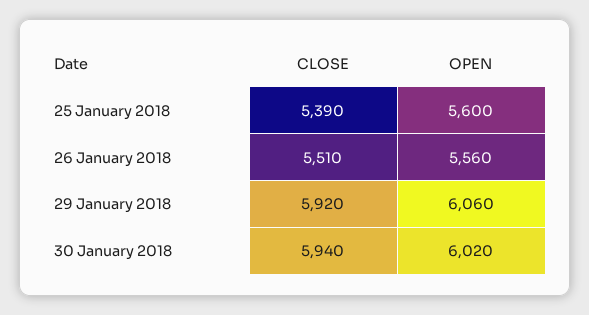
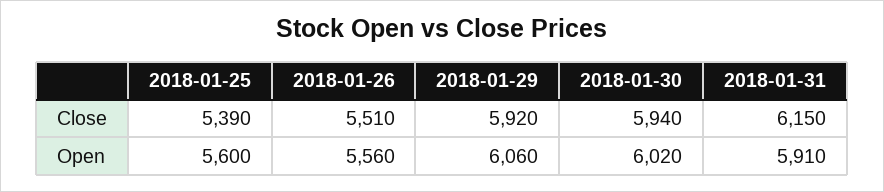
CLOSE, 2018-01-31: none -> 6150
OPEN, 2018-01-31: none -> 5910

